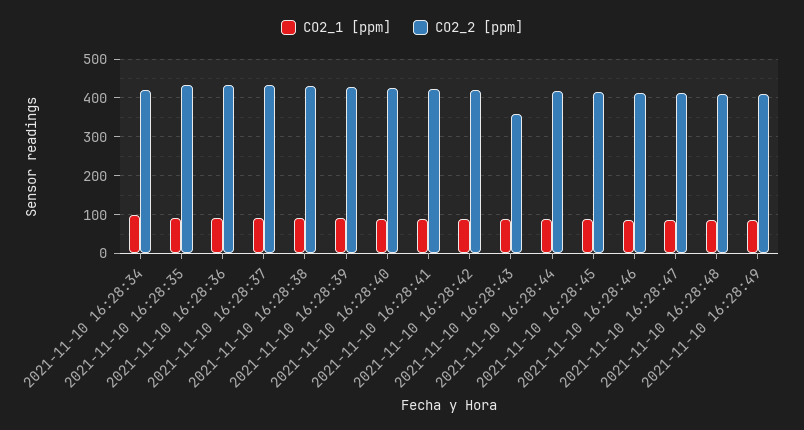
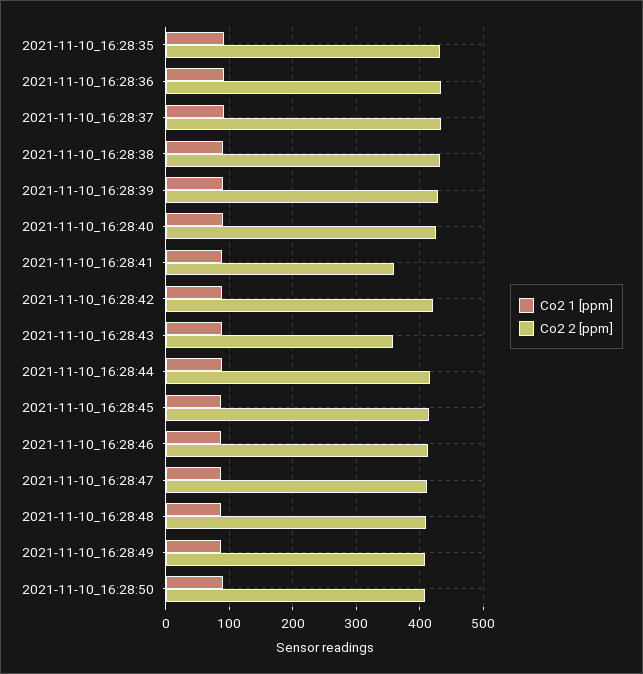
CO2_1 [ppm], 2021-11-10 16:28:34: 100 -> none
CO2_2 [ppm], 2021-11-10 16:28:34: 420 -> none
CO2_2 [ppm], 2021-11-10 16:28:41: 420 -> 360
CO2_1 [ppm], 2021-11-10_16:28:50: none -> 90
CO2_2 [ppm], 2021-11-10_16:28:50: none -> 410

